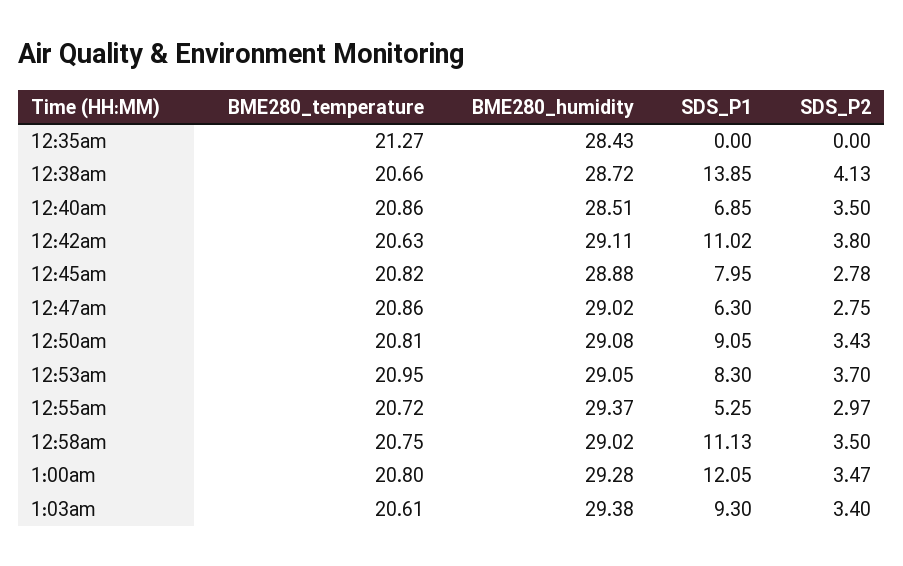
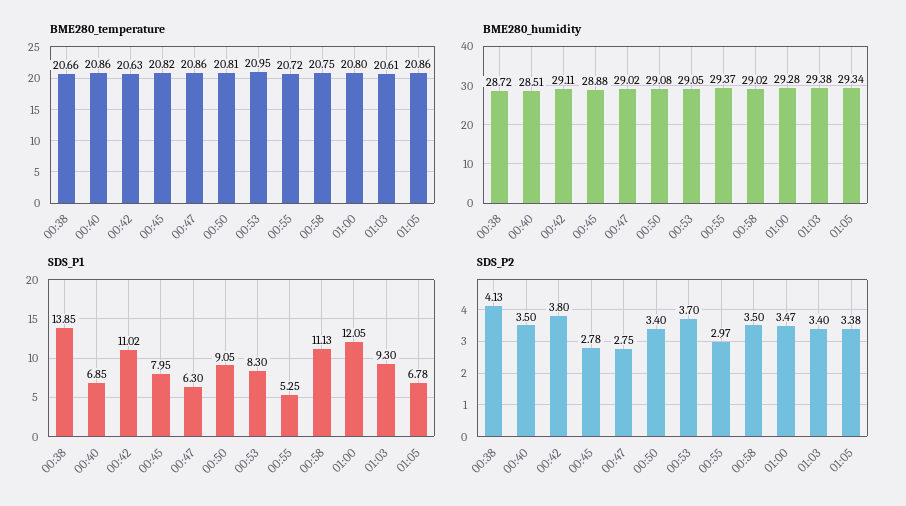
BME280_temperature, 12:35am: 21.27 -> none
BME280_humidity, 12:35am: 28.43 -> none
SDS_P1, 12:35am: 0 -> none
SDS_P2, 12:35am: 0 -> none
SDS_P2, 12:50am: 3.43 -> 3.4
BME280_temperature, 01:05: none -> 20.86
BME280_humidity, 01:05: none -> 29.34
SDS_P1, 01:05: none -> 6.78
SDS_P2, 01:05: none -> 3.38

